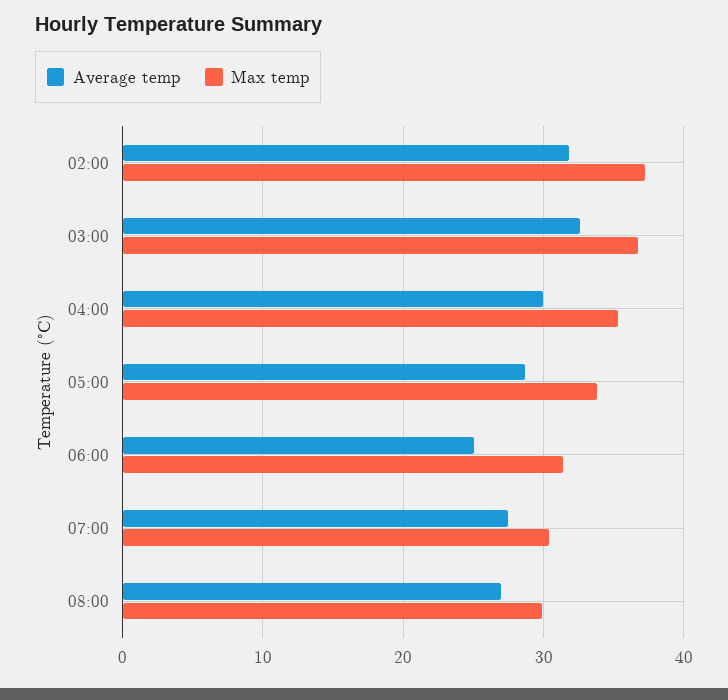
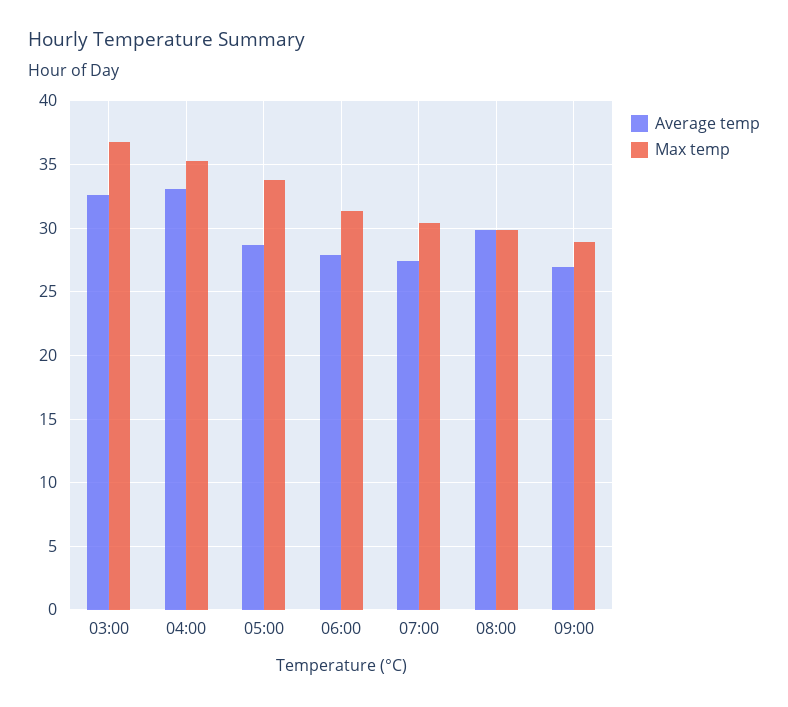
Average temp, 02:00: 32 -> none
Max temp, 02:00: 37 -> none
Average temp, 04:00: 30 -> 33
Average temp, 06:00: 25 -> 28
Average temp, 08:00: 27 -> 30
Average temp, 09:00: none -> 27
Max temp, 09:00: none -> 29

